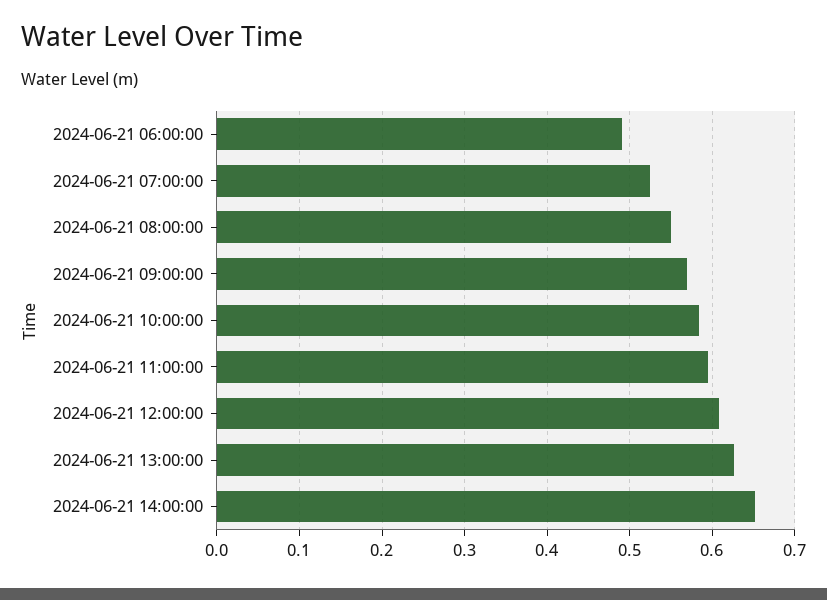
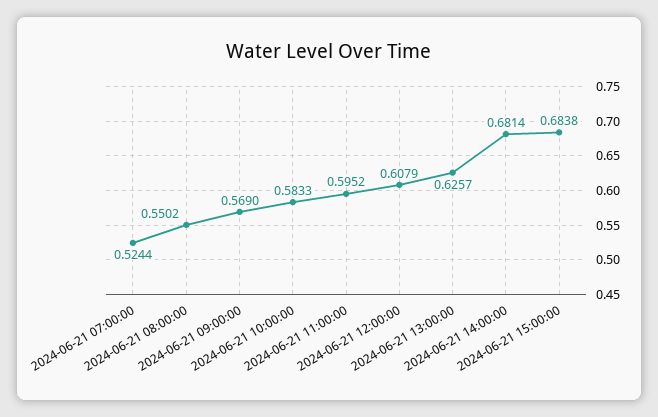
2024-06-21 06:00:00: 0.49 -> none
2024-06-21 14:00:00: 0.65 -> 0.6814
2024-06-21 15:00:00: none -> 0.6838

